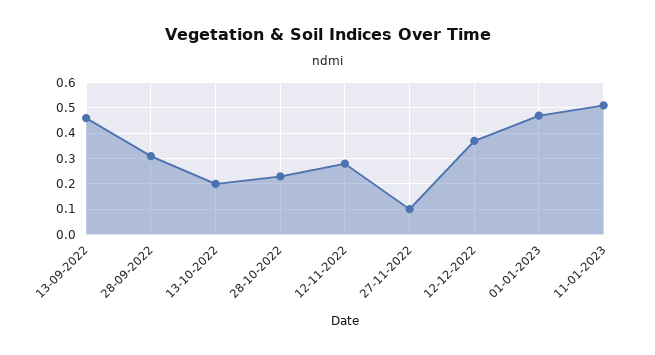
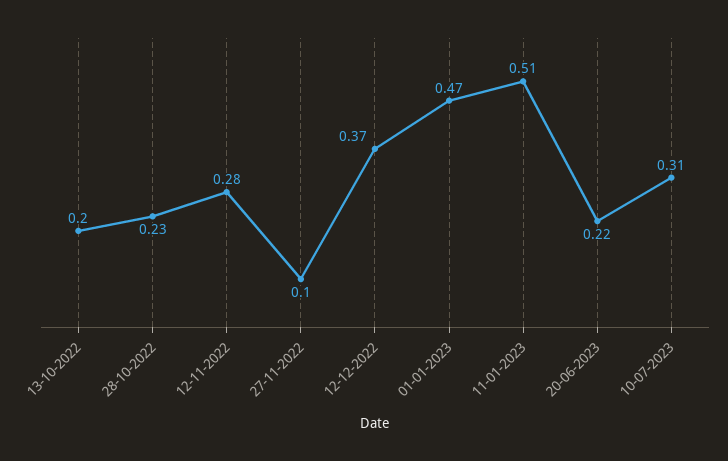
13-09-2022: 0.45 -> none
28-09-2022: 0.3 -> none
20-06-2023: none -> 0.22
10-07-2023: none -> 0.31

